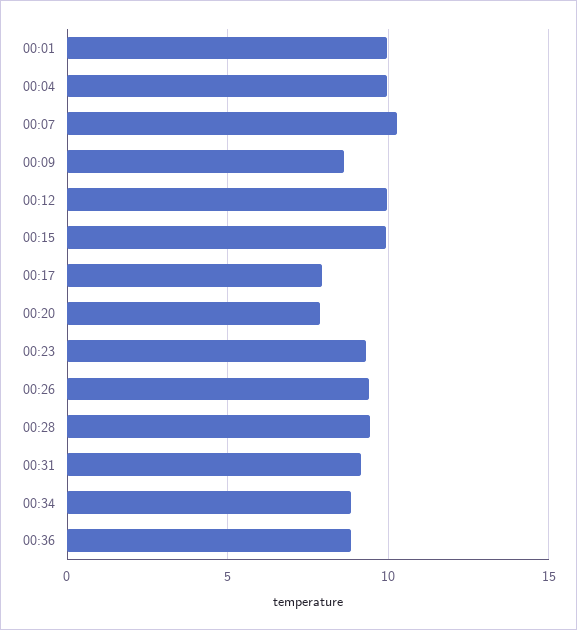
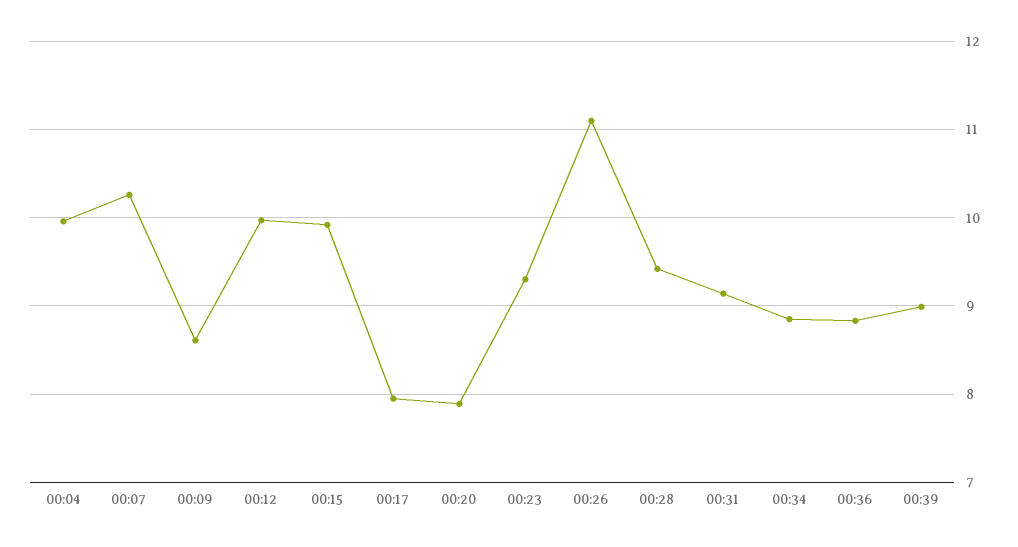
00:01: 10 -> none
00:26: 9.5 -> 11.1
00:39: none -> 9

